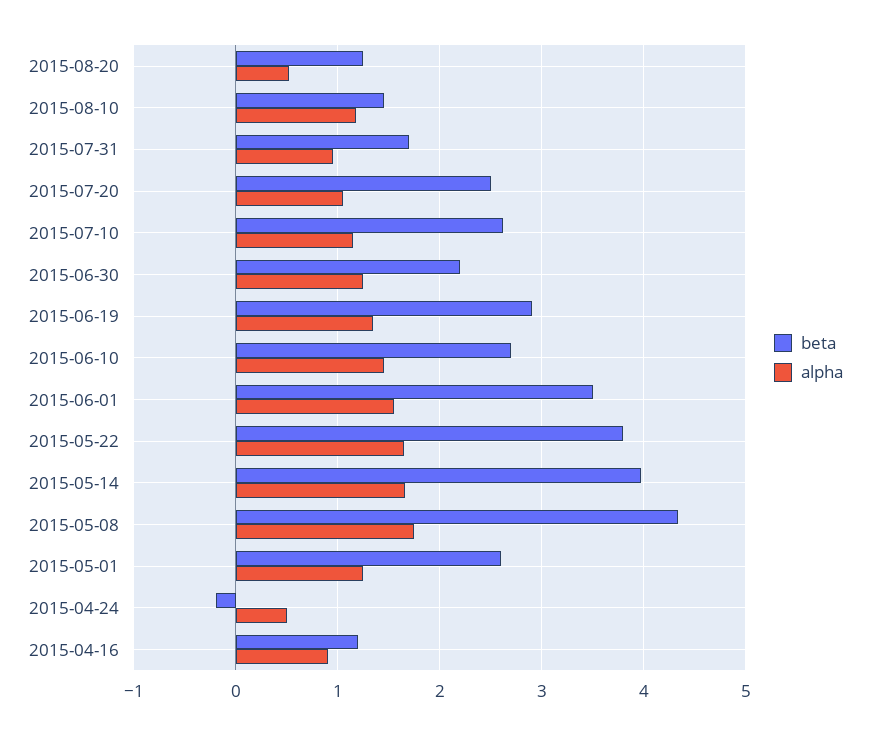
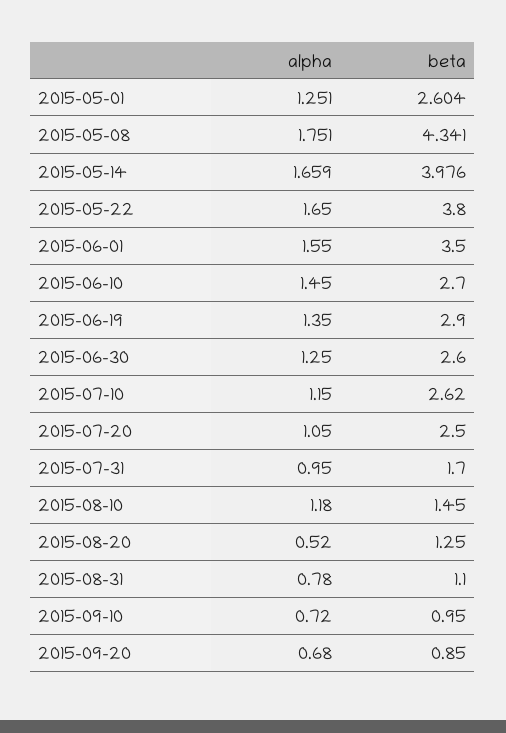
beta, 2015-06-30: 2.2 -> 2.6
beta, 2015-04-24: -0.2 -> none
alpha, 2015-04-24: 0.5 -> none
beta, 2015-04-16: 1.2 -> none
alpha, 2015-04-16: 0.9 -> none
alpha, 2015-08-31: none -> 0.78
beta, 2015-08-31: none -> 1.1
alpha, 2015-09-10: none -> 0.72
beta, 2015-09-10: none -> 0.95
alpha, 2015-09-20: none -> 0.68
beta, 2015-09-20: none -> 0.85

